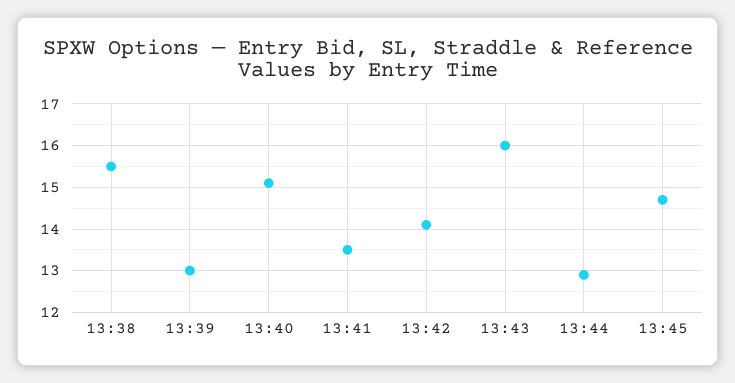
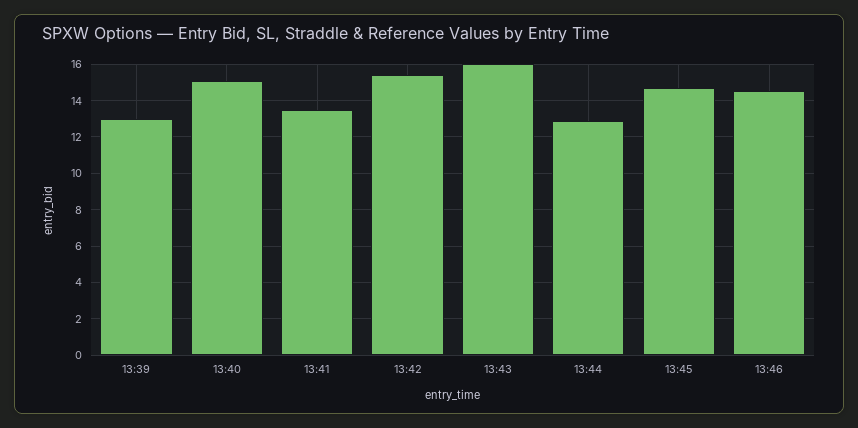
13:38: 15.5 -> none
13:42: 14 -> 15.5
13:46: none -> 14.5

